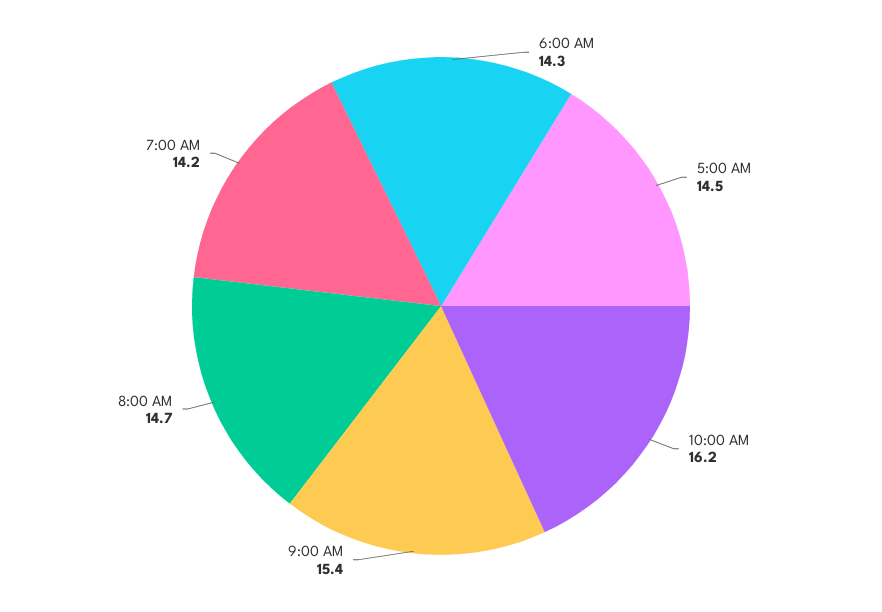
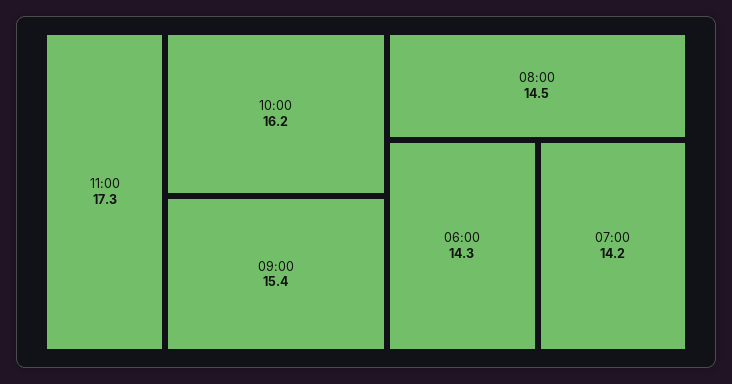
5:00 AM: 14.5 -> none
8:00 AM: 14.7 -> 14.5
11:00: none -> 17.3

